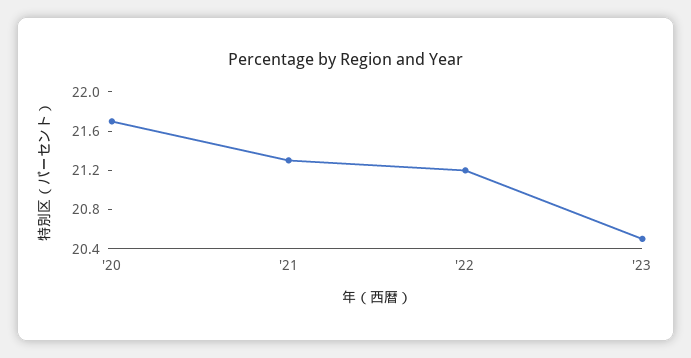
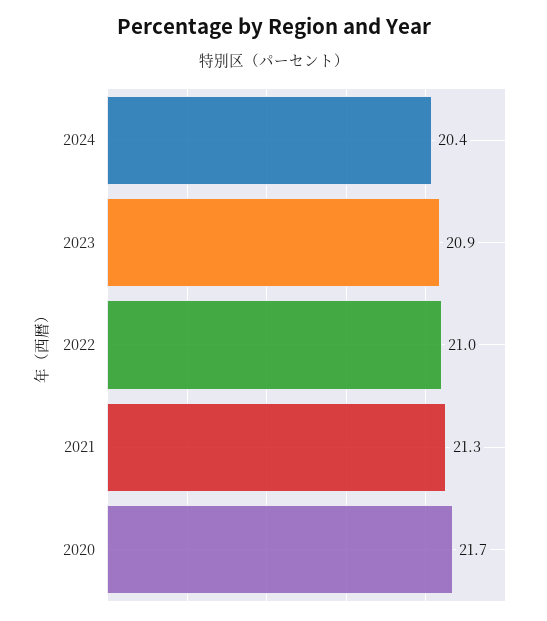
'22: 21.2 -> 21
'23: 20.5 -> 20.9
2024: none -> 20.4

